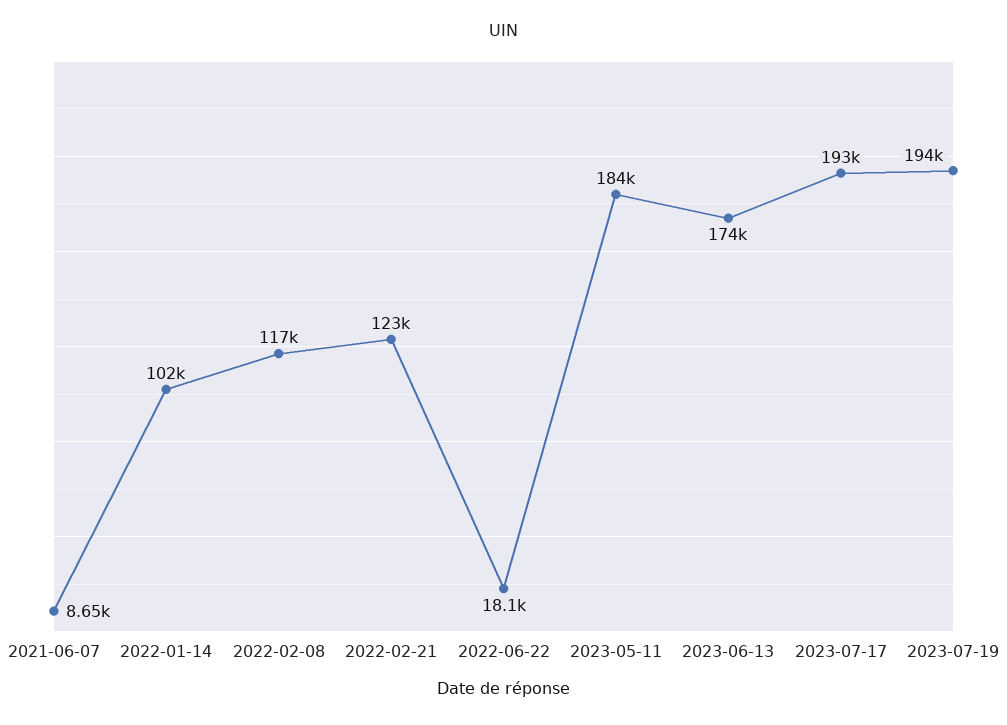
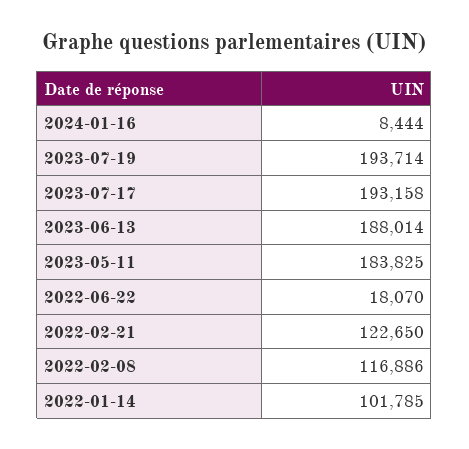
2021-06-07: 8650 -> none
2023-06-13: 174000 -> 188014
2024-01-16: none -> 8444

